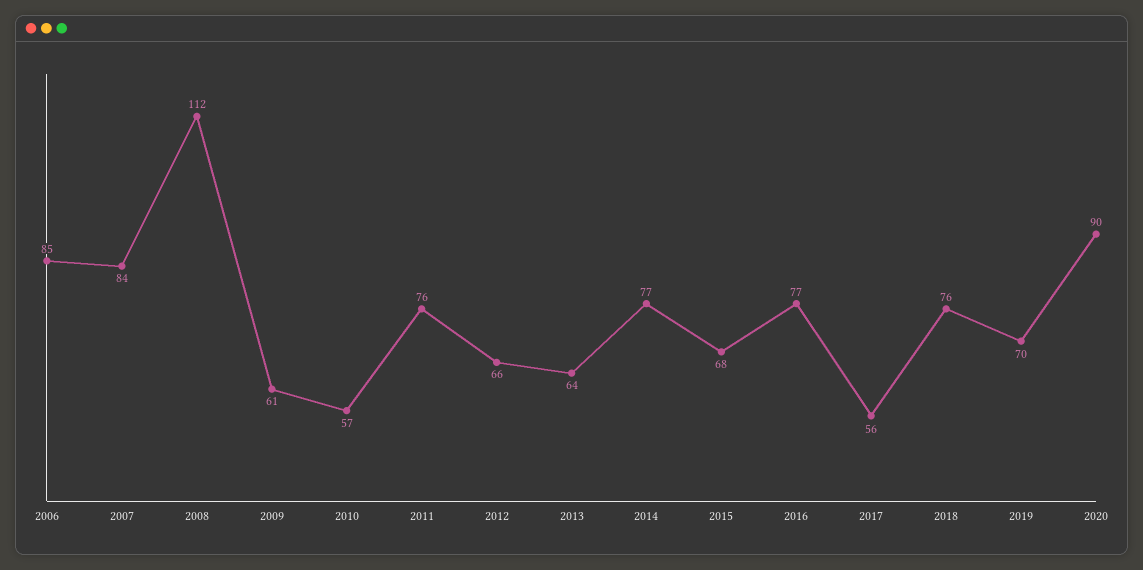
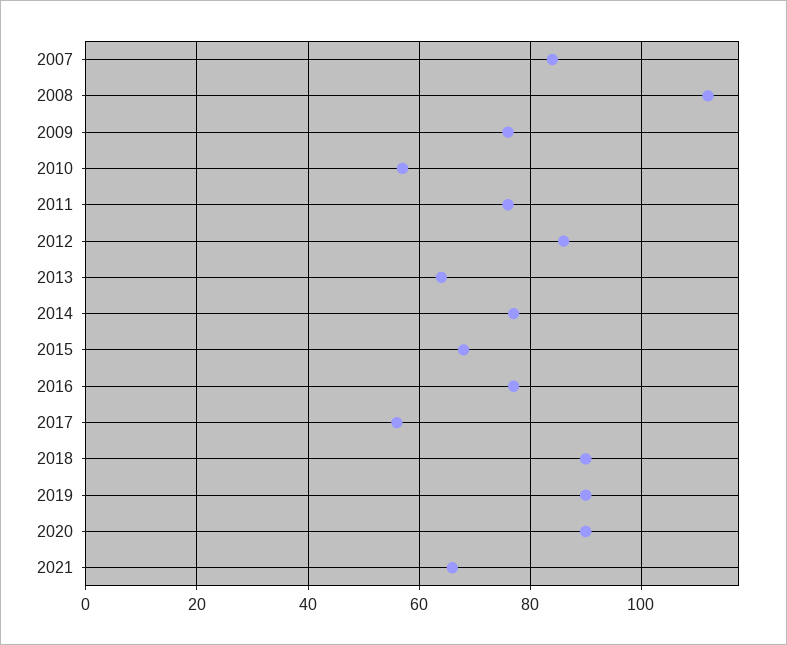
2006: 85 -> none
2009: 61 -> 75
2012: 66 -> 85
2018: 76 -> 90
2019: 70 -> 90
2021: none -> 65

